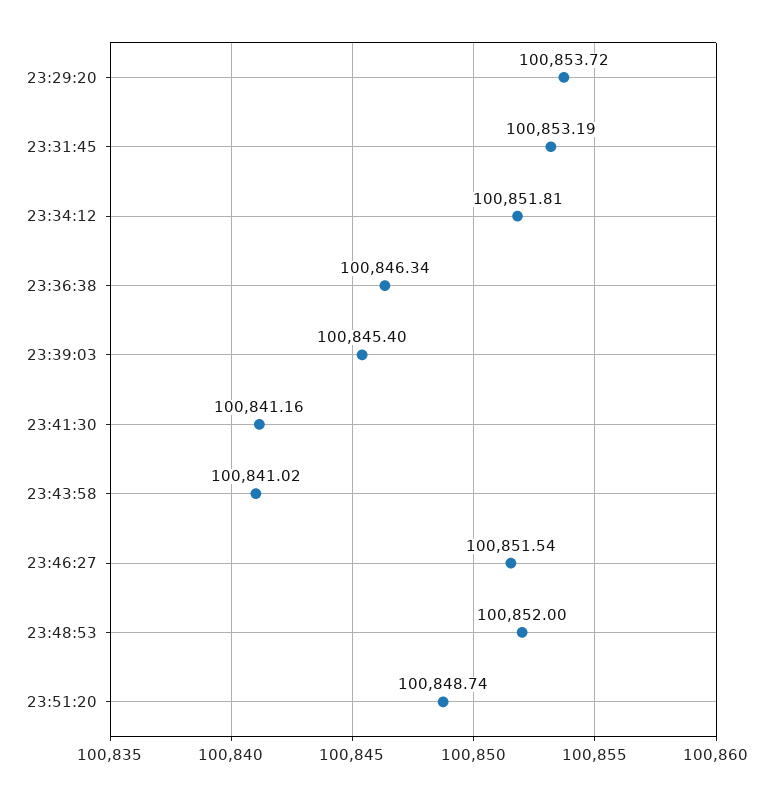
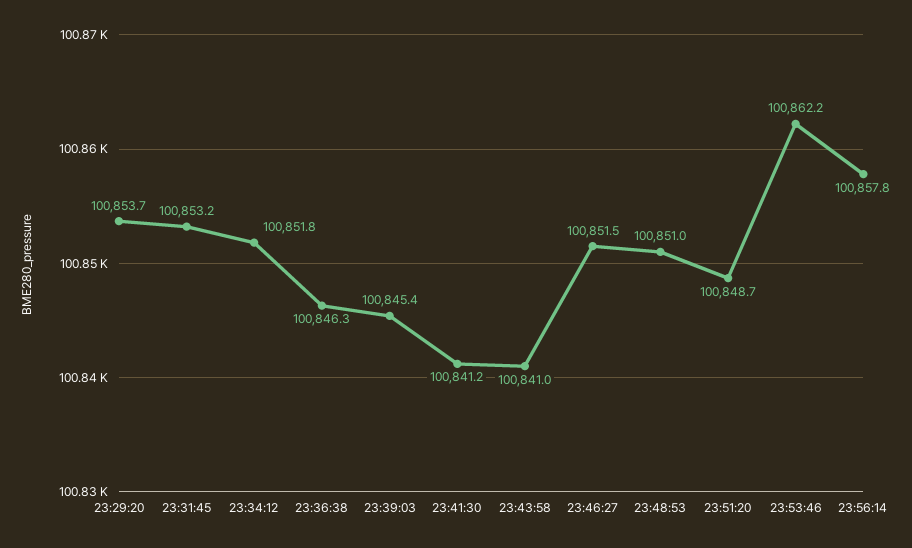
23:48:53: 100852 -> 100851
23:53:46: none -> 100862.2
23:56:14: none -> 100857.8

